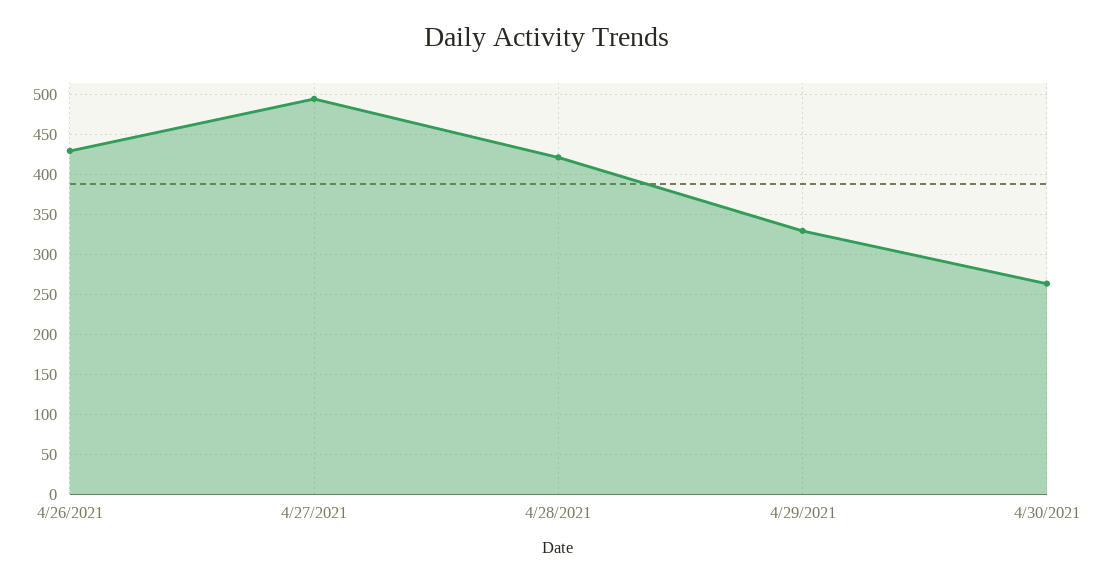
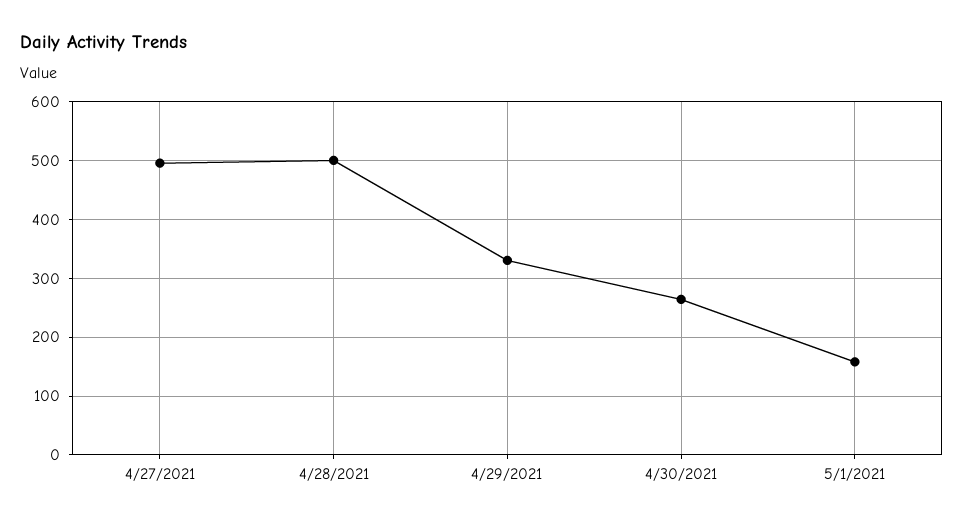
4/26/2021: 430 -> none
4/28/2021: 420 -> 500
5/1/2021: none -> 160

